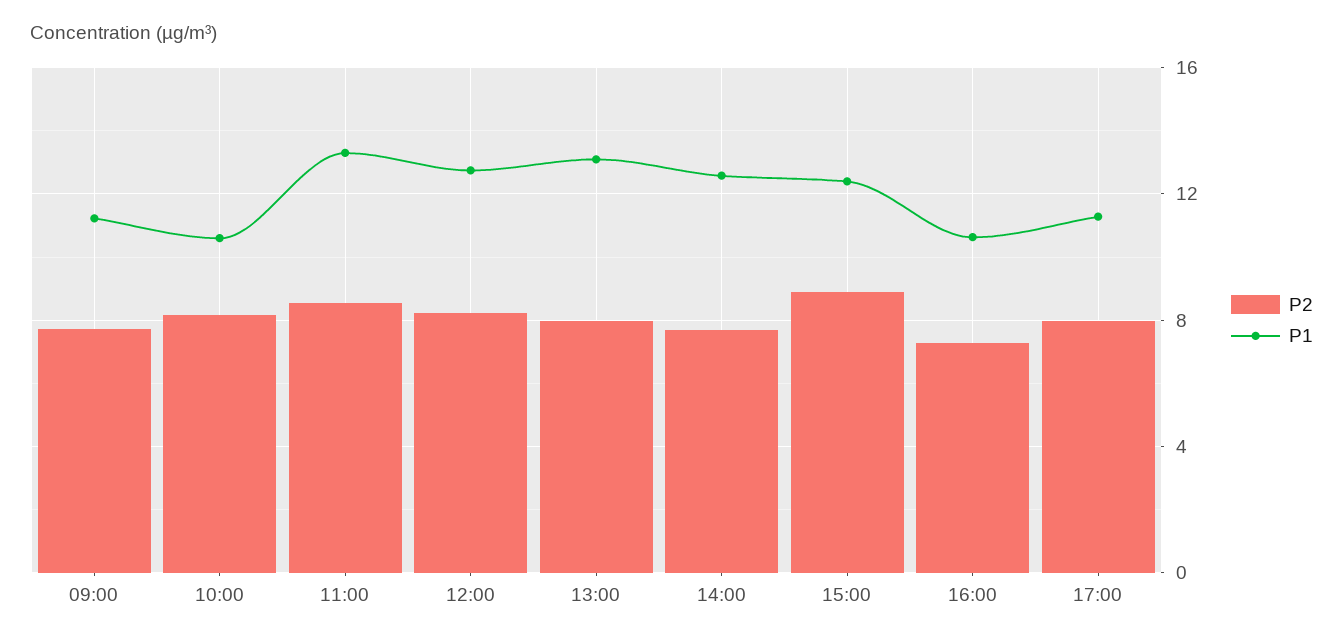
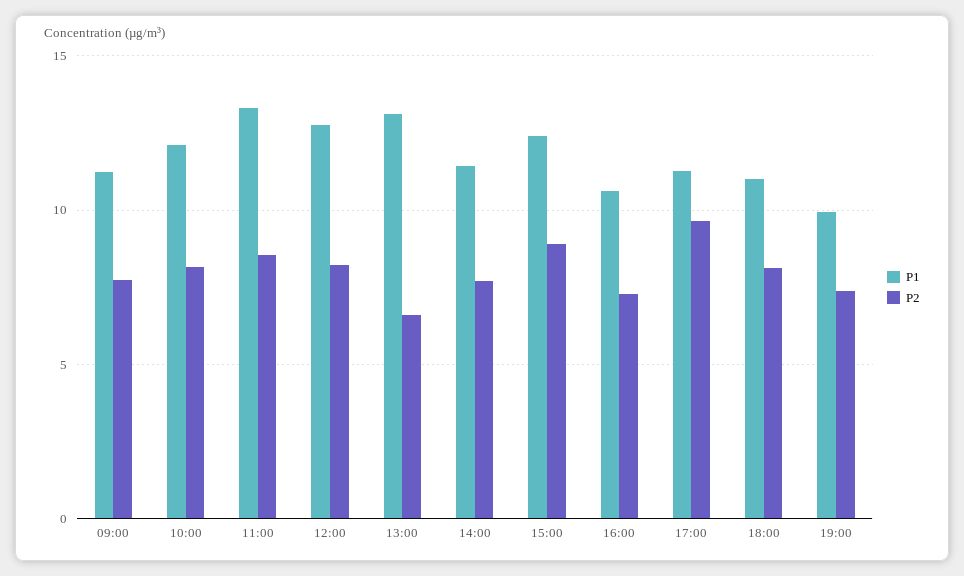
P1, 10:00: 10.5 -> 12
P2, 13:00: 8 -> 6.5
P1, 14:00: 12.5 -> 11.5
P2, 17:00: 8 -> 9.5
P1, 18:00: none -> 11
P2, 18:00: none -> 8
P1, 19:00: none -> 10
P2, 19:00: none -> 7.5

